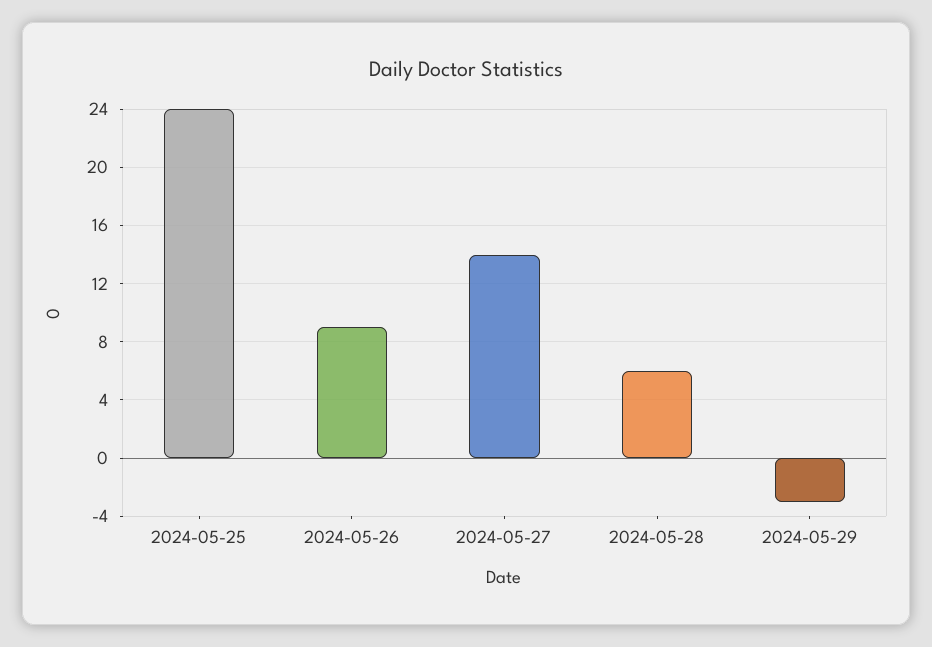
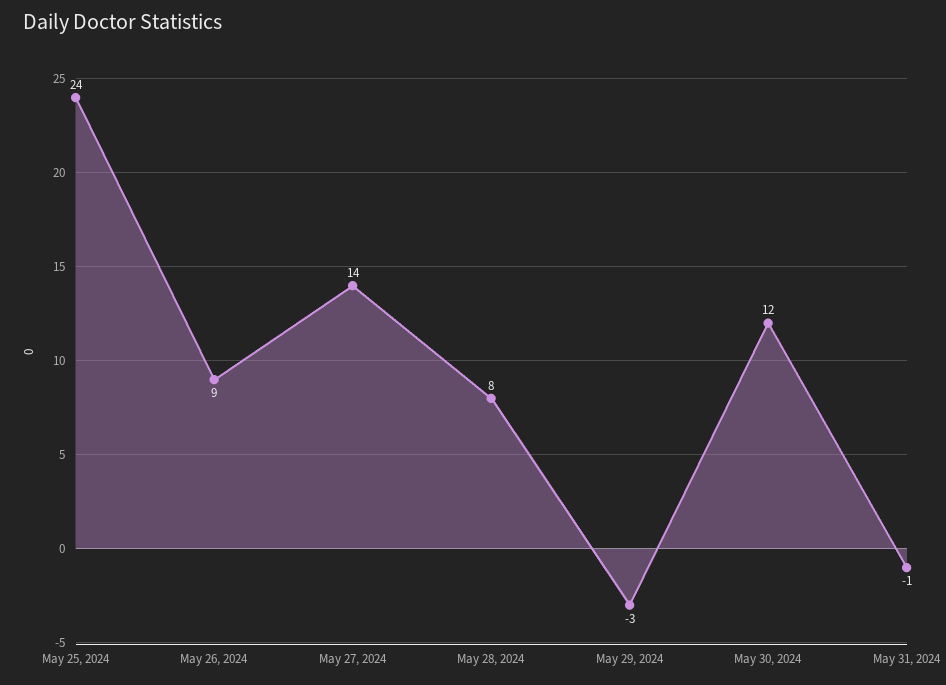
2024-05-28: 6 -> 8
May 30, 2024: none -> 12
May 31, 2024: none -> -1

